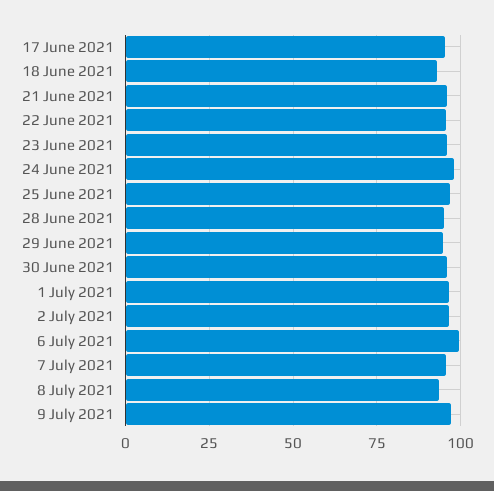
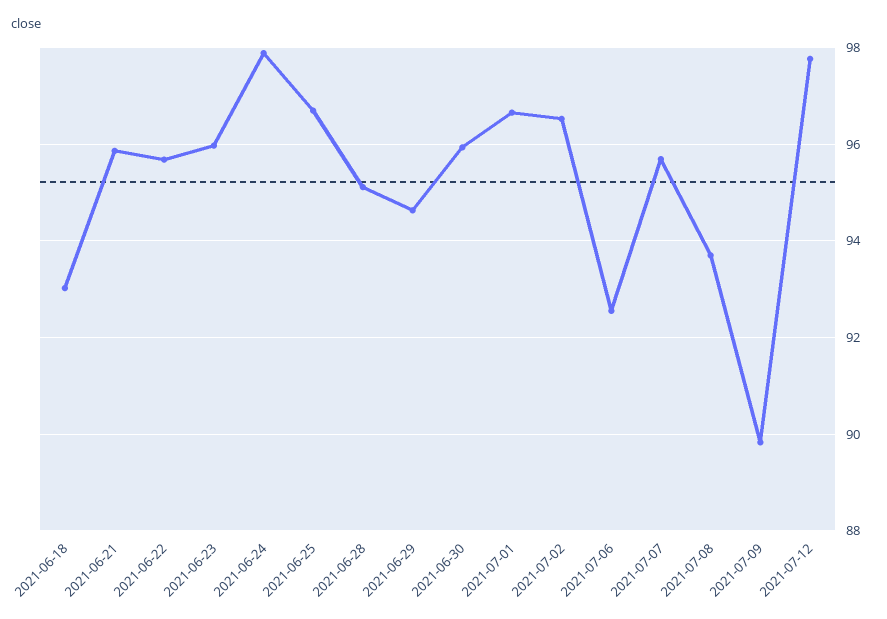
17 June 2021: 95 -> none
6 July 2021: 100 -> 92.6
9 July 2021: 97.5 -> 89.8
2021-07-12: none -> 97.8

